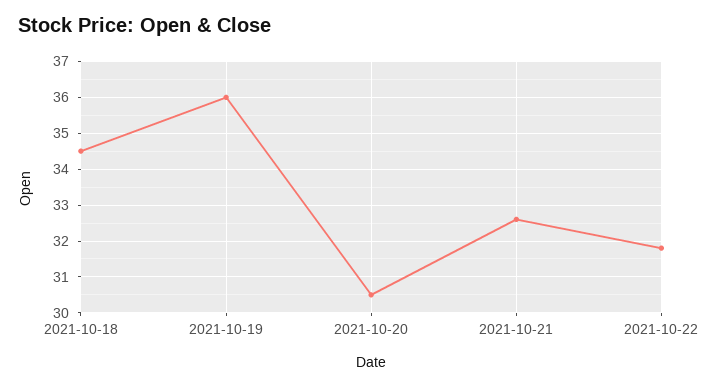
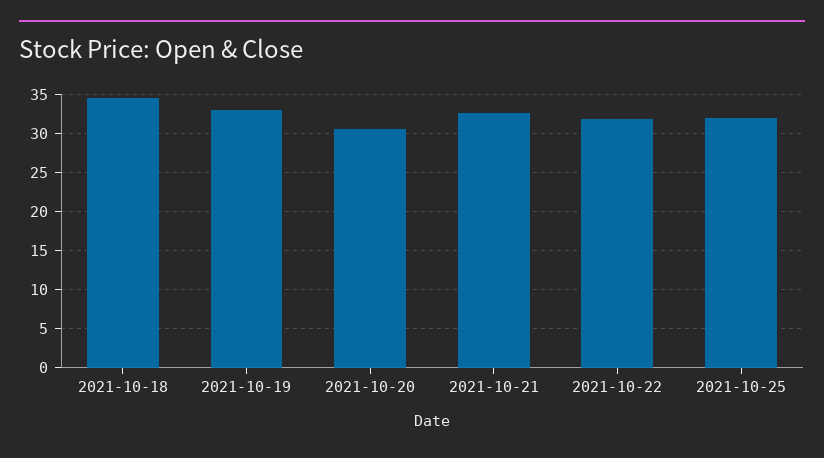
2021-10-19: 36 -> 33
2021-10-25: none -> 32

